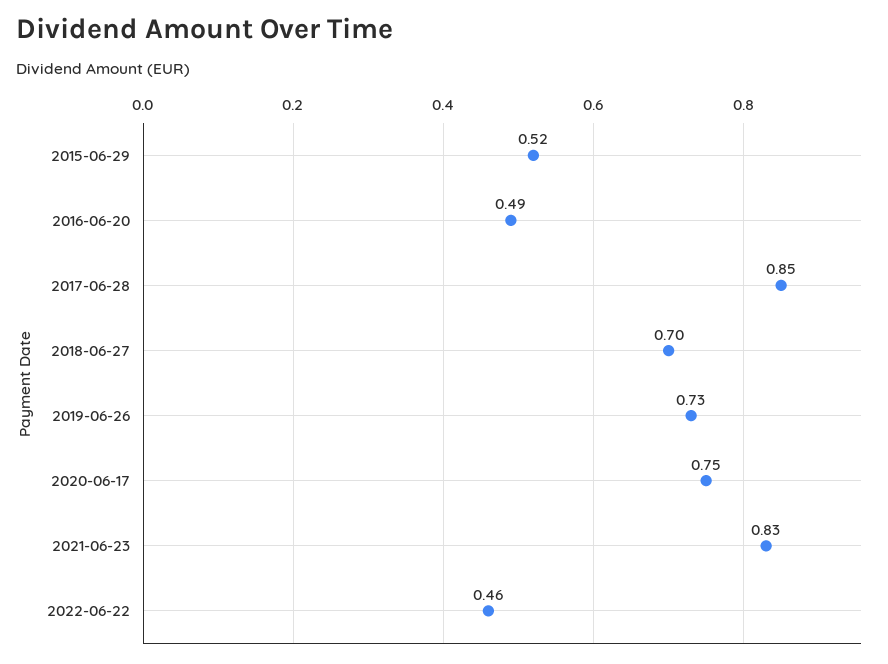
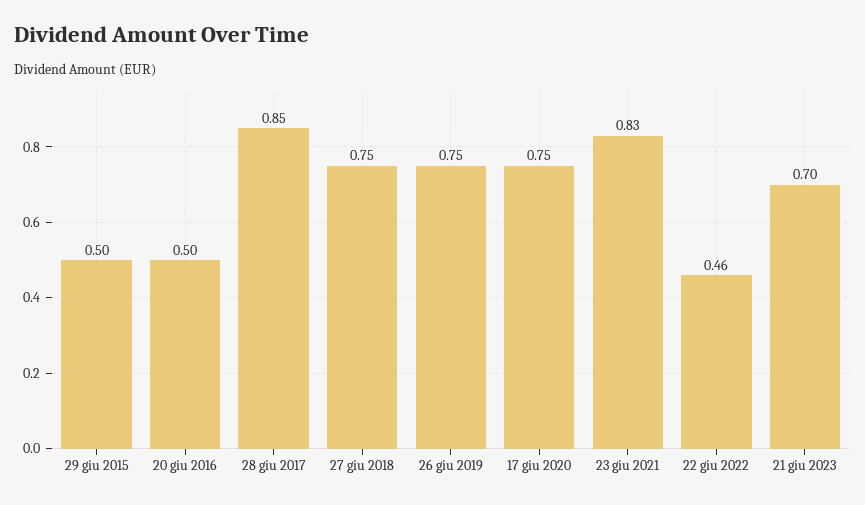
2015-06-29: 0.52 -> 0.5
2016-06-20: 0.49 -> 0.5
2018-06-27: 0.7 -> 0.75
2019-06-26: 0.73 -> 0.75
21 giu 2023: none -> 0.7

